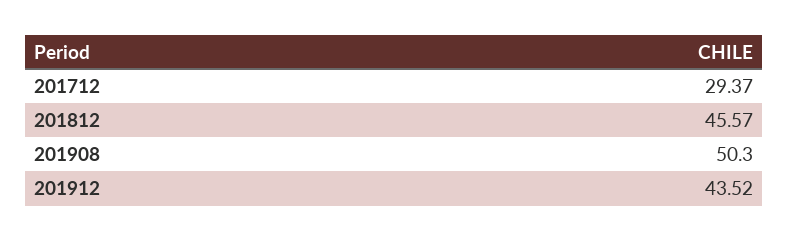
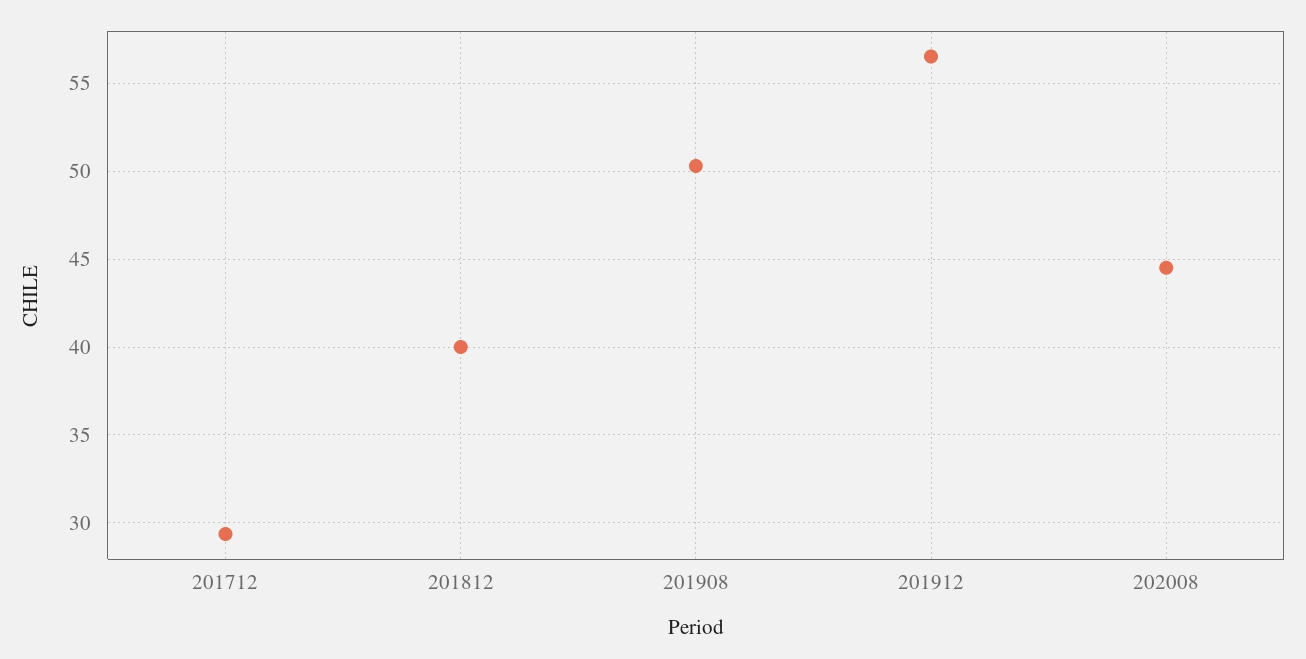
201812: 45.57 -> 40
201912: 43.52 -> 56.5
202008: none -> 44.5

